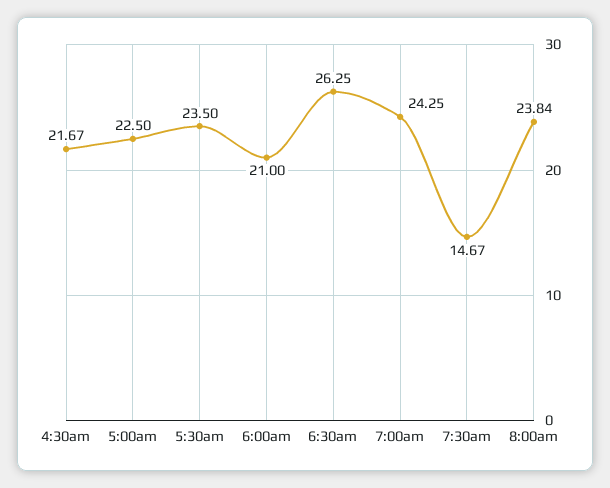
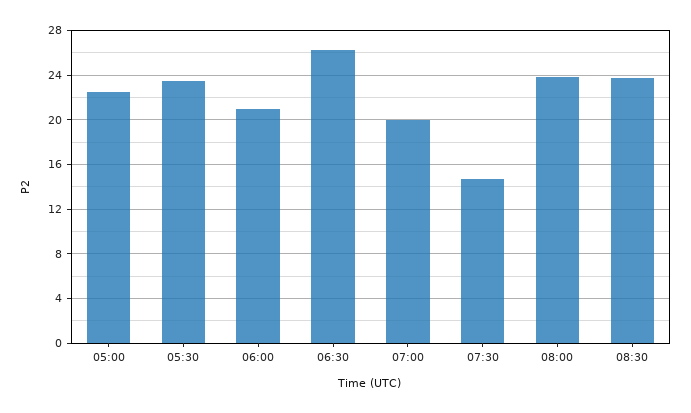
4:30am: 21.67 -> none
7:00am: 24.25 -> 20
08:30: none -> 24

